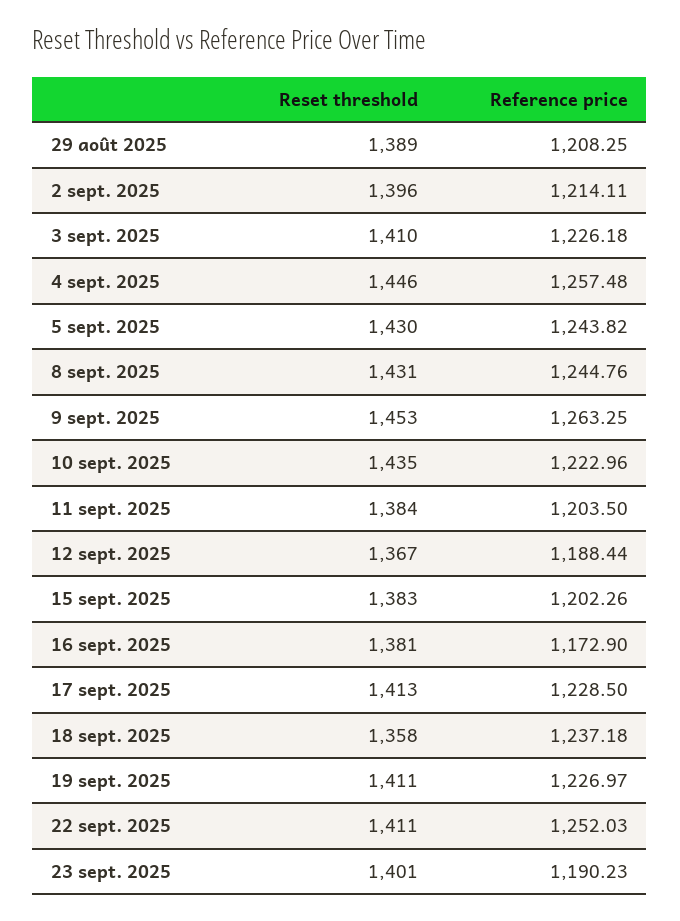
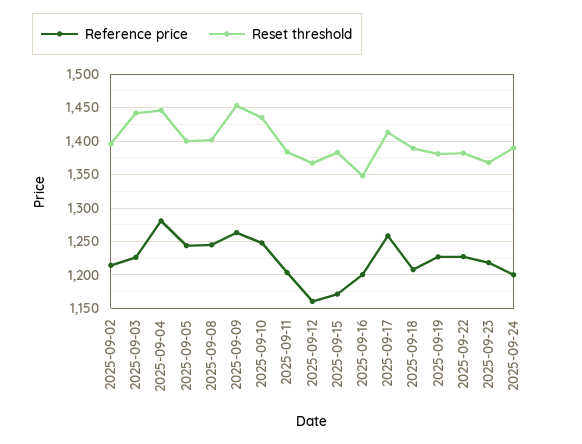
Reset threshold, 29 août 2025: 1389 -> none
Reference price, 29 août 2025: 1208.25 -> none
Reset threshold, 3 sept. 2025: 1410 -> 1440
Reference price, 4 sept. 2025: 1257.48 -> 1280
Reset threshold, 5 sept. 2025: 1430 -> 1400
Reset threshold, 8 sept. 2025: 1431 -> 1400
Reference price, 10 sept. 2025: 1222.96 -> 1250
Reference price, 12 sept. 2025: 1188.44 -> 1160
Reference price, 15 sept. 2025: 1202.26 -> 1170
Reset threshold, 16 sept. 2025: 1381 -> 1350
Reference price, 16 sept. 2025: 1172.9 -> 1200
Reference price, 17 sept. 2025: 1228.5 -> 1260
Reset threshold, 18 sept. 2025: 1358 -> 1390
Reference price, 18 sept. 2025: 1237.18 -> 1210
Reset threshold, 19 sept. 2025: 1411 -> 1380
Reset threshold, 22 sept. 2025: 1411 -> 1380
Reference price, 22 sept. 2025: 1252.03 -> 1230
Reset threshold, 23 sept. 2025: 1401 -> 1370
Reference price, 23 sept. 2025: 1190.23 -> 1220
Reference price, 2025-09-24: none -> 1200
Reset threshold, 2025-09-24: none -> 1390

